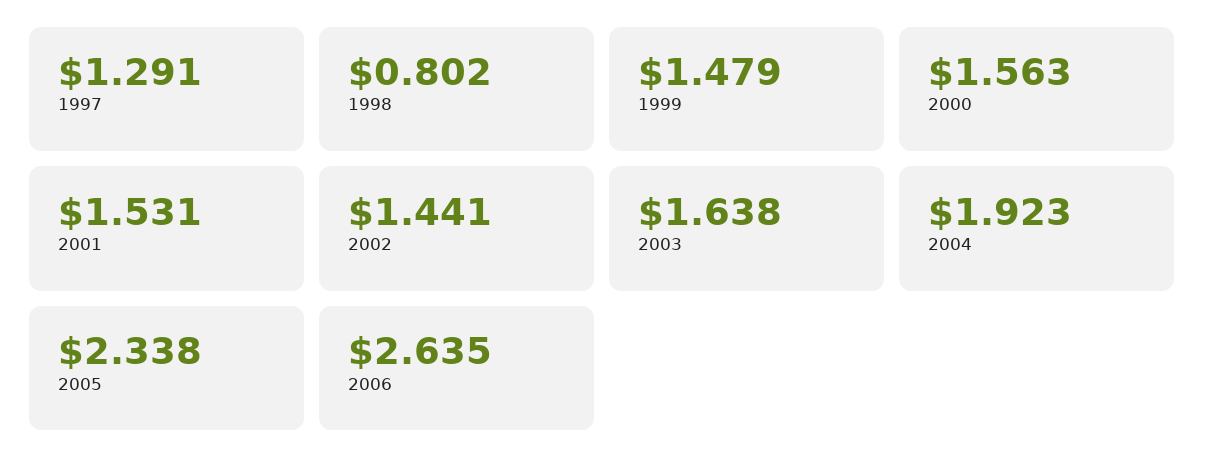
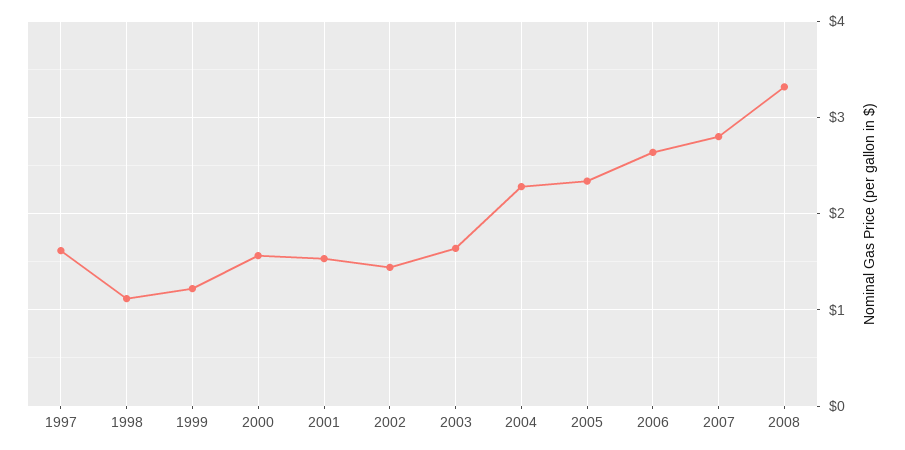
1997: 1.291 -> 1.6
1998: 0.802 -> 1.1
1999: 1.479 -> 1.2
2004: 1.923 -> 2.3
2007: none -> 2.8
2008: none -> 3.3

